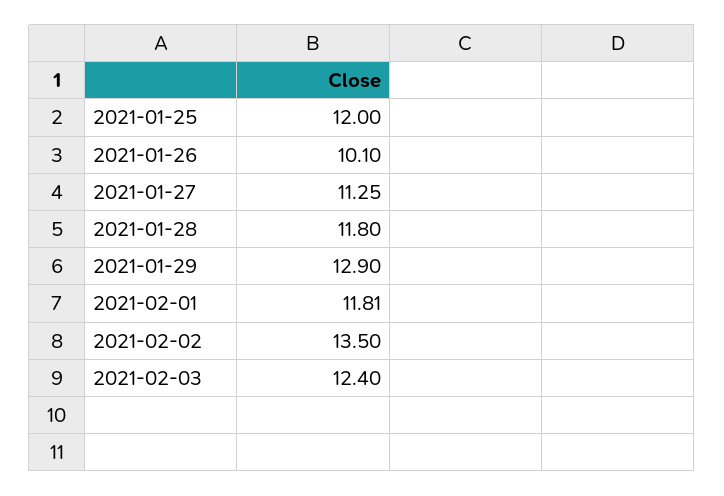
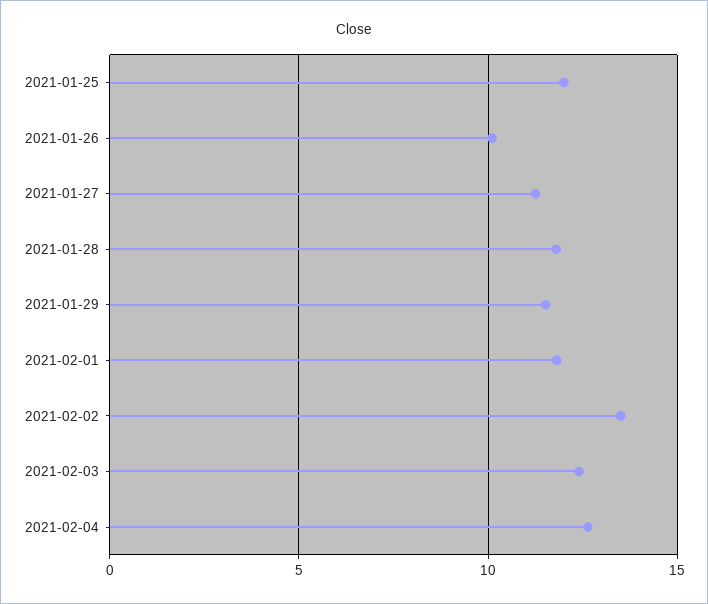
2021-01-29: 12.9 -> 11.5
2021-02-04: none -> 12.5

